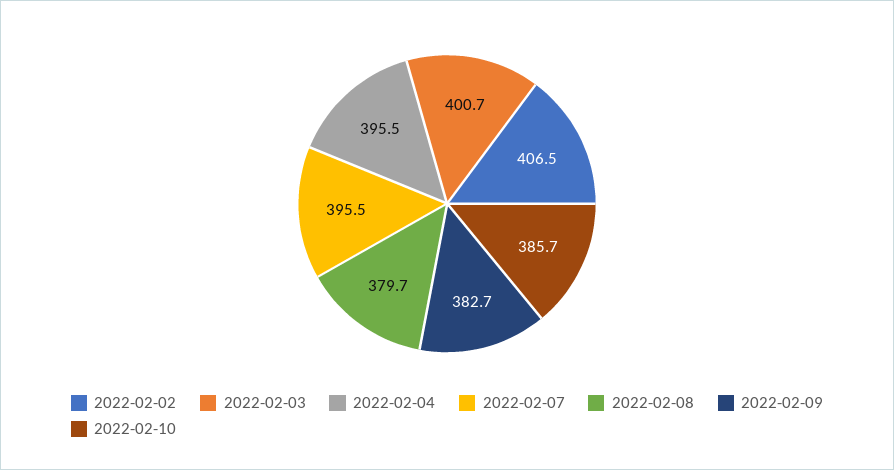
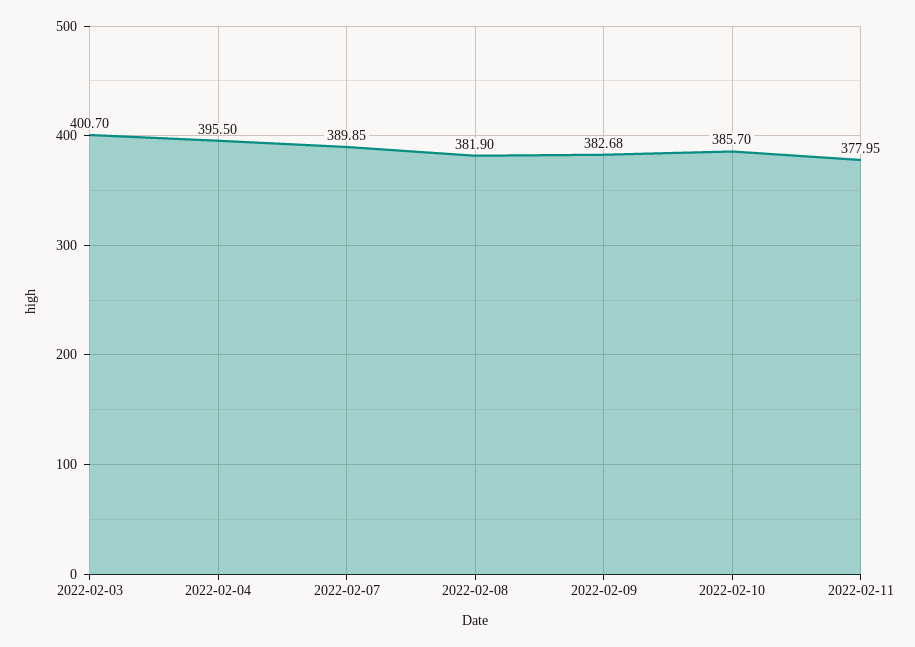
2022-02-02: 406.5 -> none
2022-02-07: 395.5 -> 389.85
2022-02-08: 379.7 -> 381.9
2022-02-11: none -> 377.95

